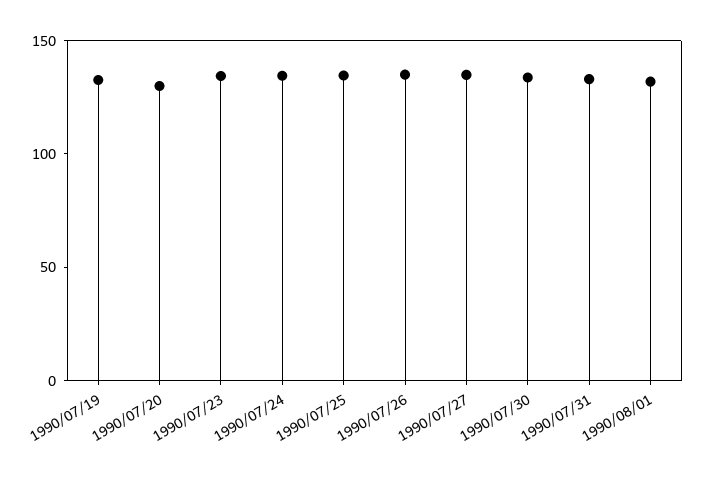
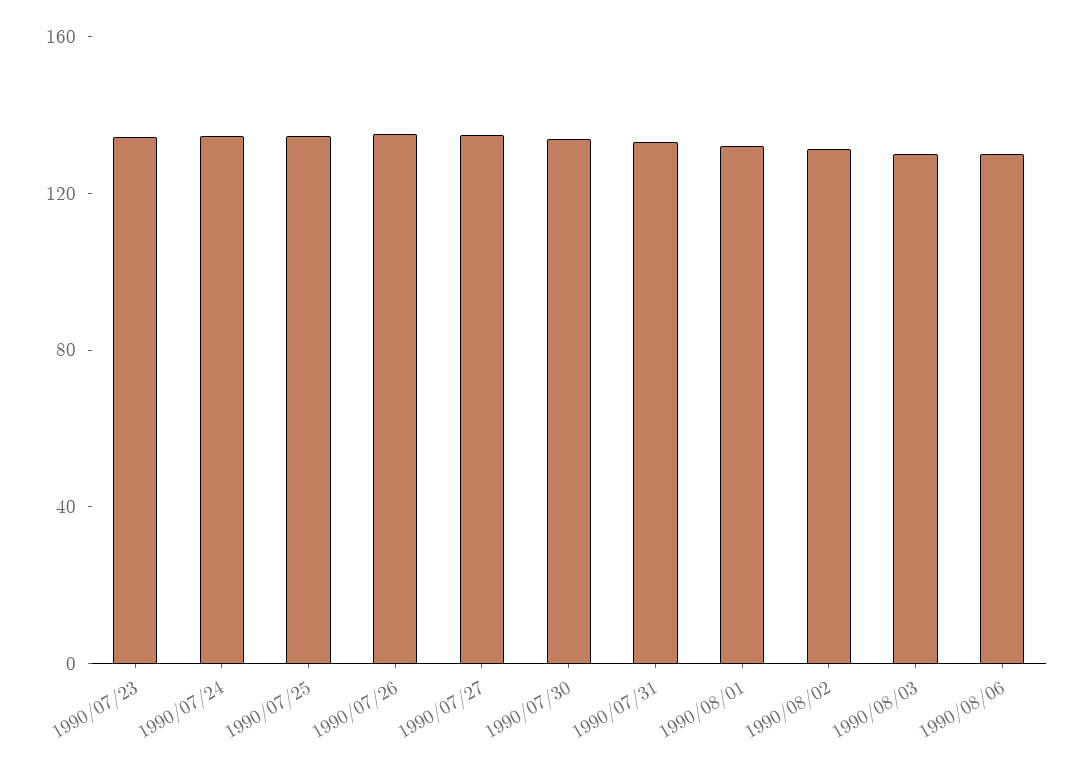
1990/07/19: 130 -> none
1990/07/20: 130 -> none
1990/08/02: none -> 130
1990/08/03: none -> 130
1990/08/06: none -> 130

